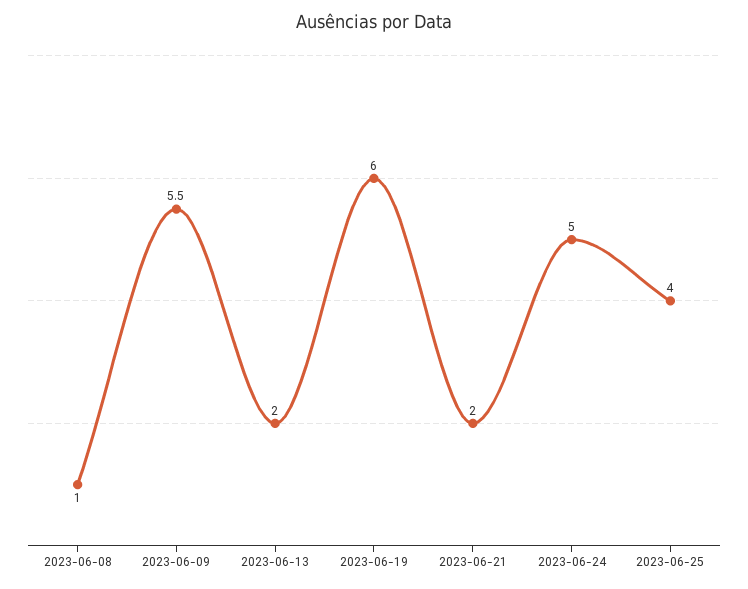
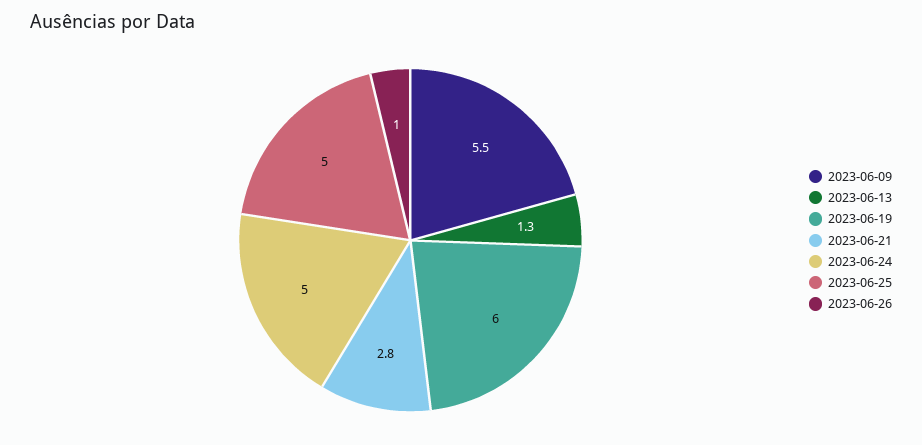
2023-06-08: 1 -> none
2023-06-13: 2 -> 1.3
2023-06-21: 2 -> 2.8
2023-06-25: 4 -> 5
2023-06-26: none -> 1

